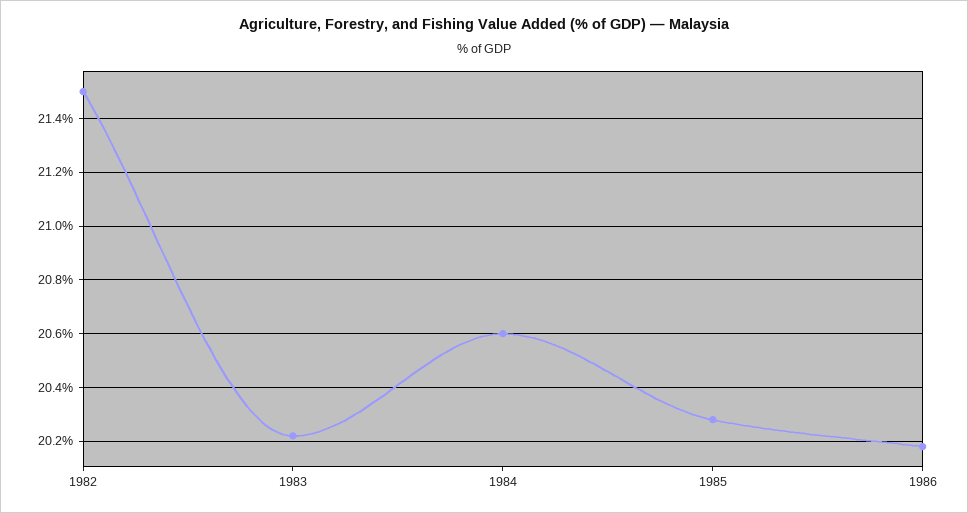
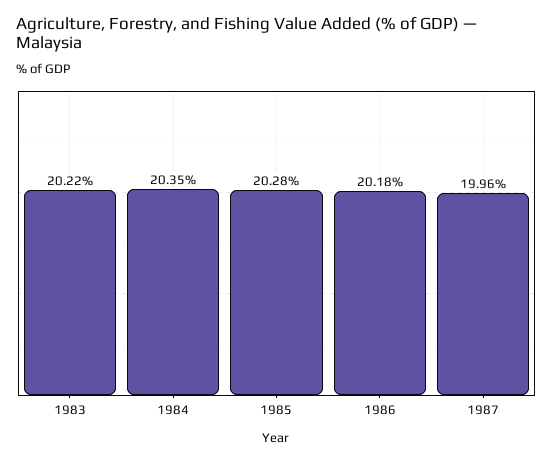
1982: 21.5 -> none
1984: 20.6 -> 20.35
1987: none -> 19.96

